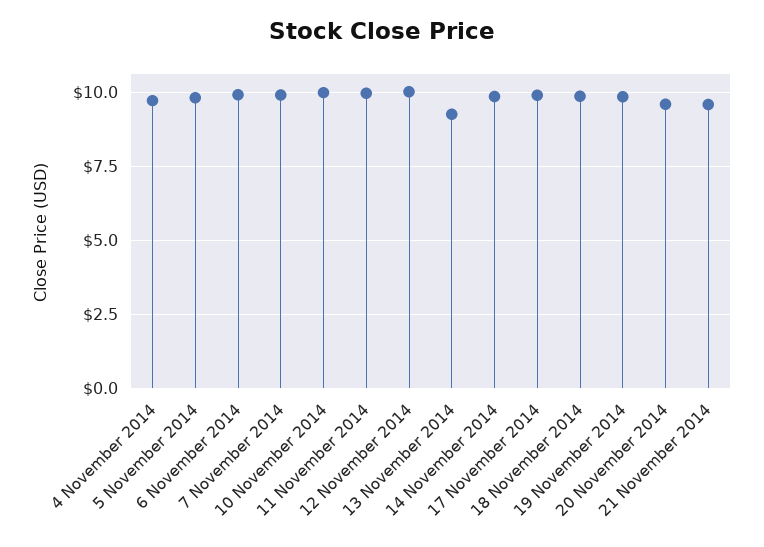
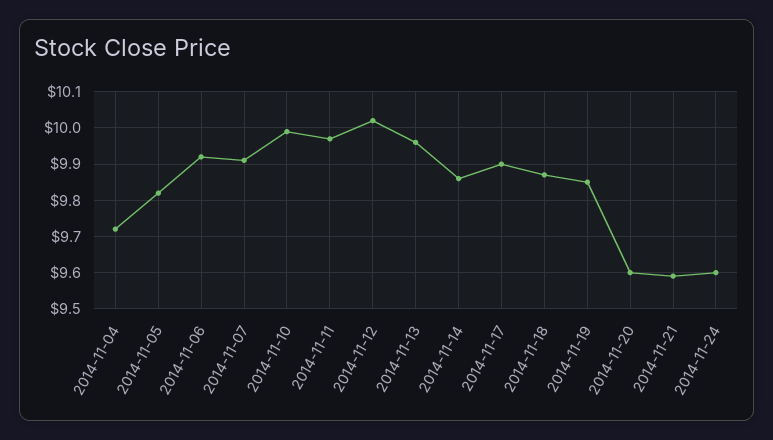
13 November 2014: 9.25 -> 9.95
2014-11-24: none -> 9.6

